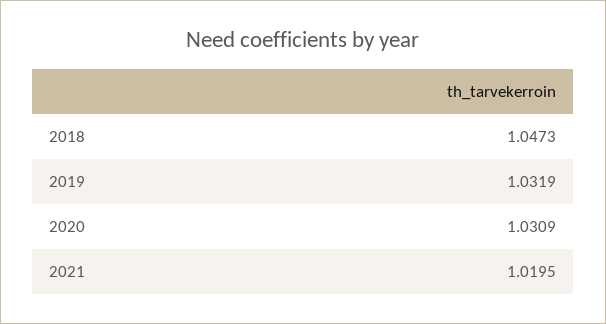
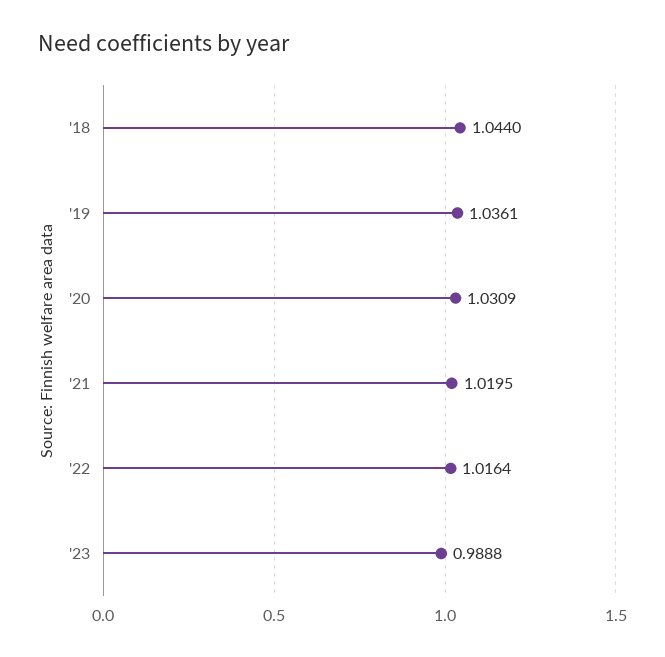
2018: 1.0473 -> 1.044
2019: 1.0319 -> 1.0361
'22: none -> 1.0164
'23: none -> 0.9888

